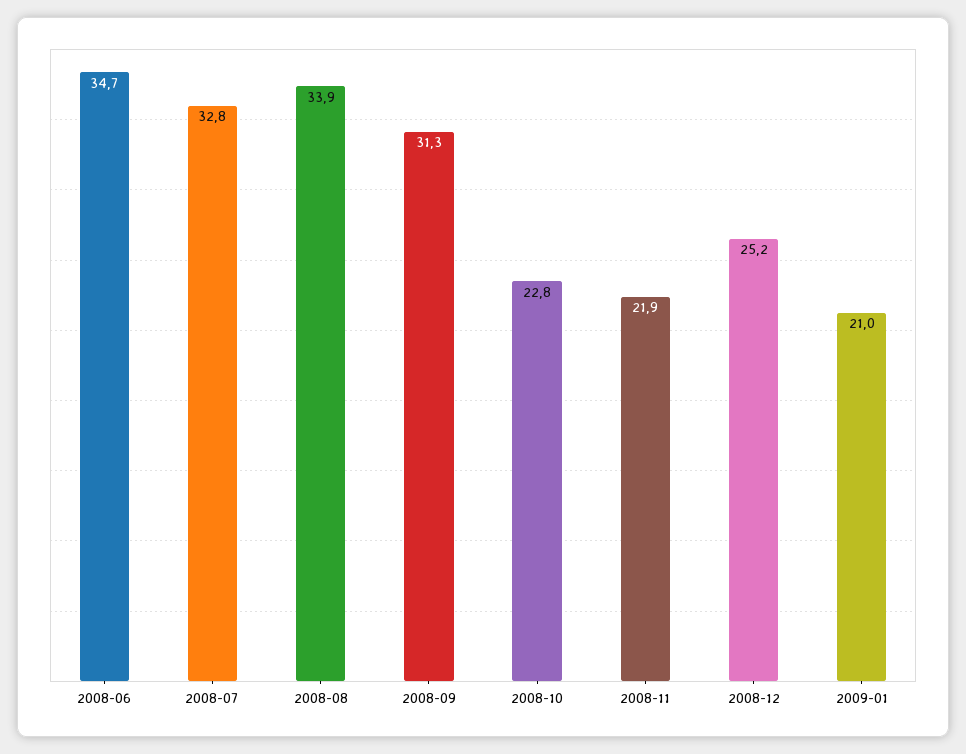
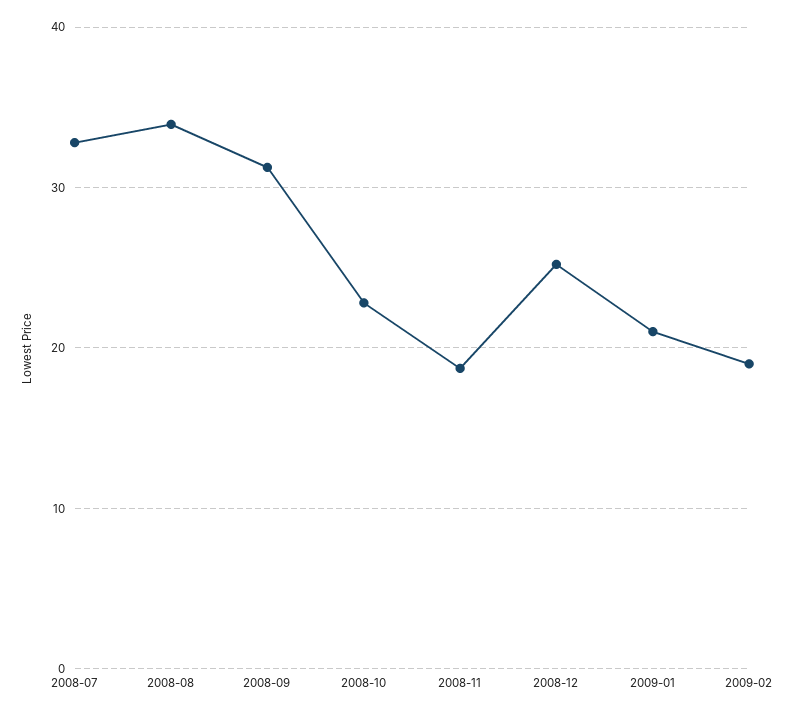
2008-06: 34.7 -> none
2008-11: 21.9 -> 19
2009-02: none -> 19

